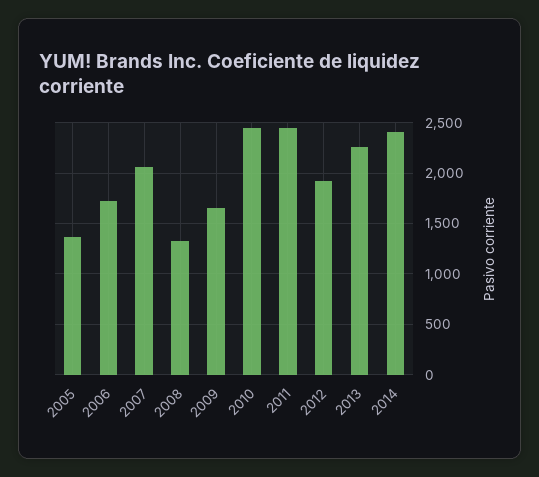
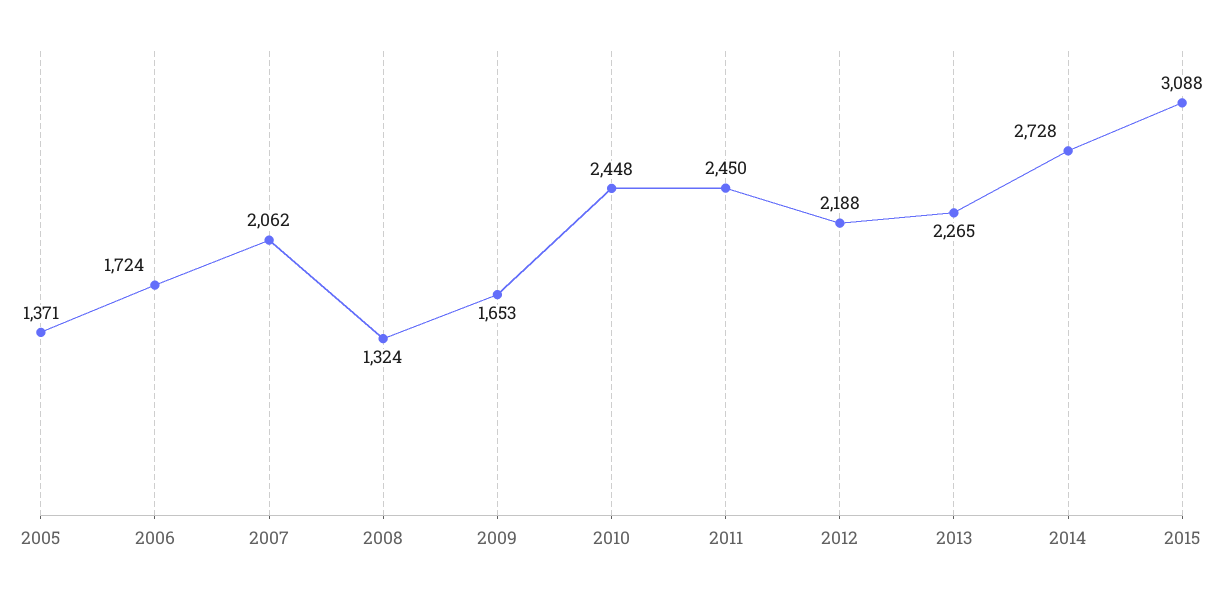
2012: 1900 -> 2188
2014: 2400 -> 2728
2015: none -> 3088

